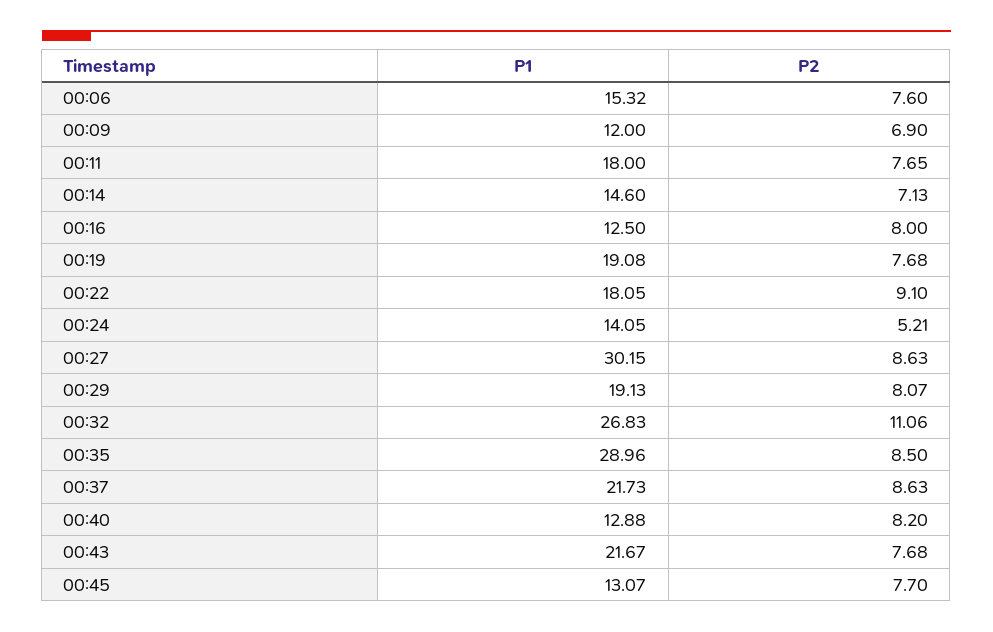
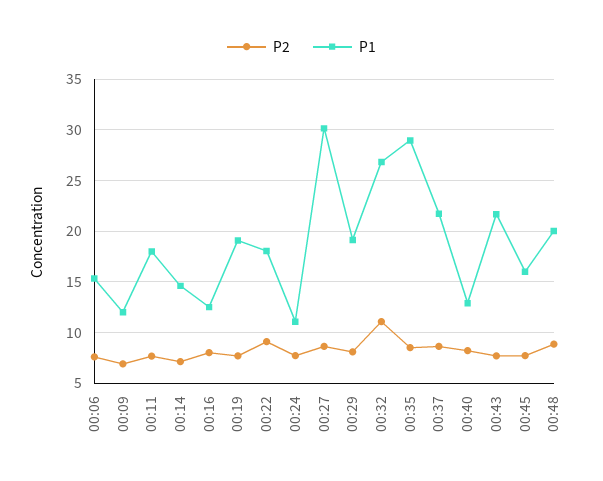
P1, 00:24: 14.05 -> 11
P2, 00:24: 5.21 -> 8
P1, 00:45: 13.07 -> 16
P2, 00:48: none -> 9
P1, 00:48: none -> 20

